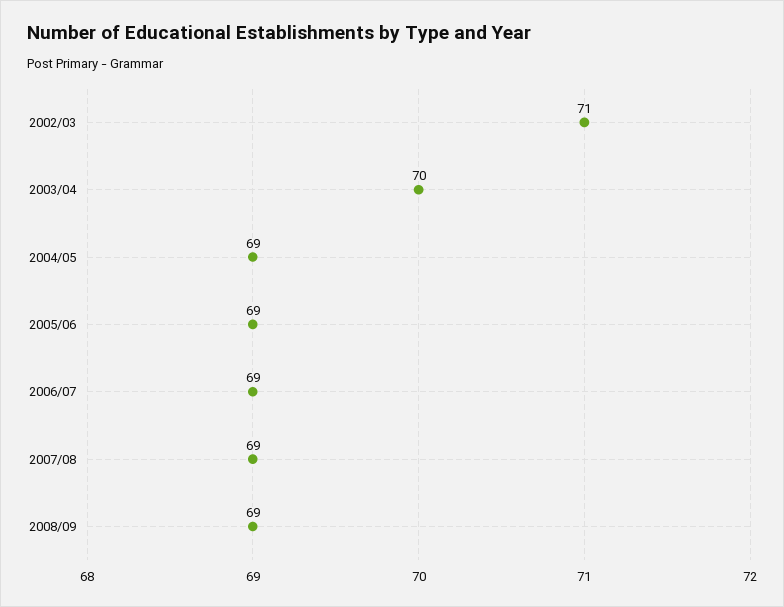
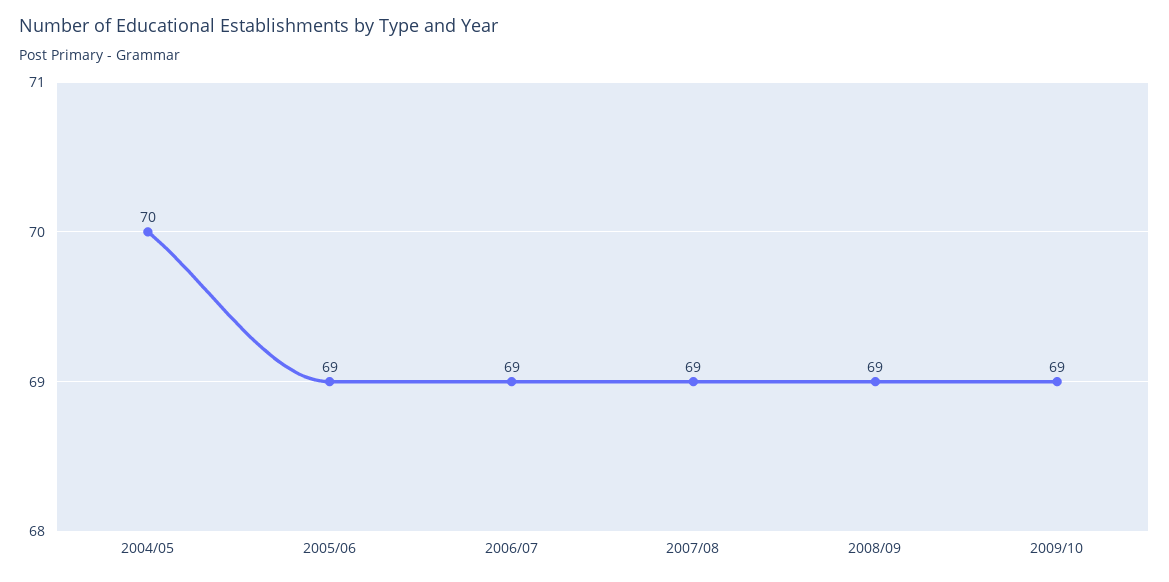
2002/03: 71 -> none
2003/04: 70 -> none
2004/05: 69 -> 70
2009/10: none -> 69

